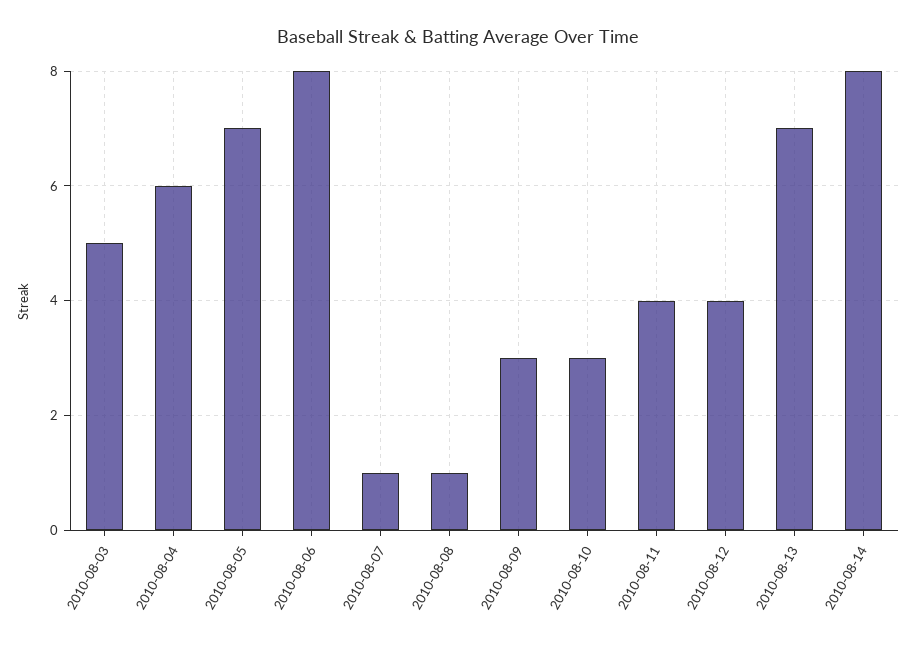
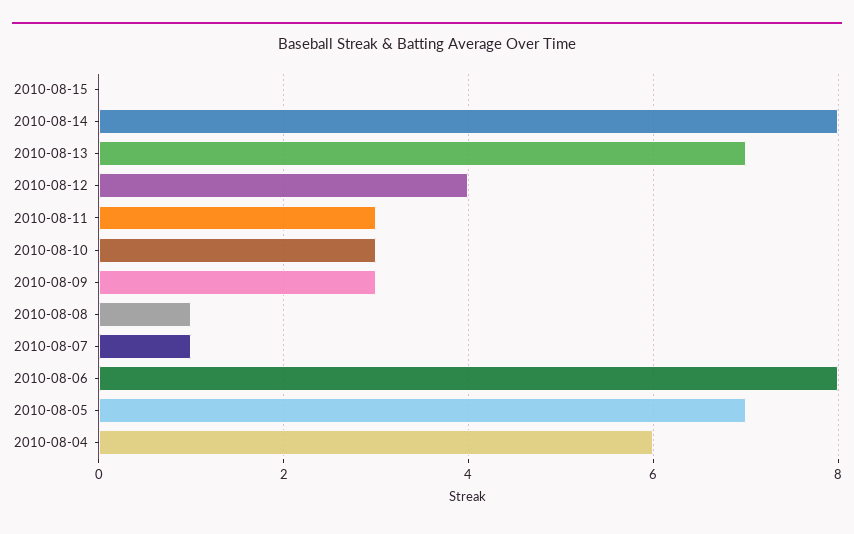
2010-08-03: 5 -> none
2010-08-11: 4 -> 3
2010-08-15: none -> 0

